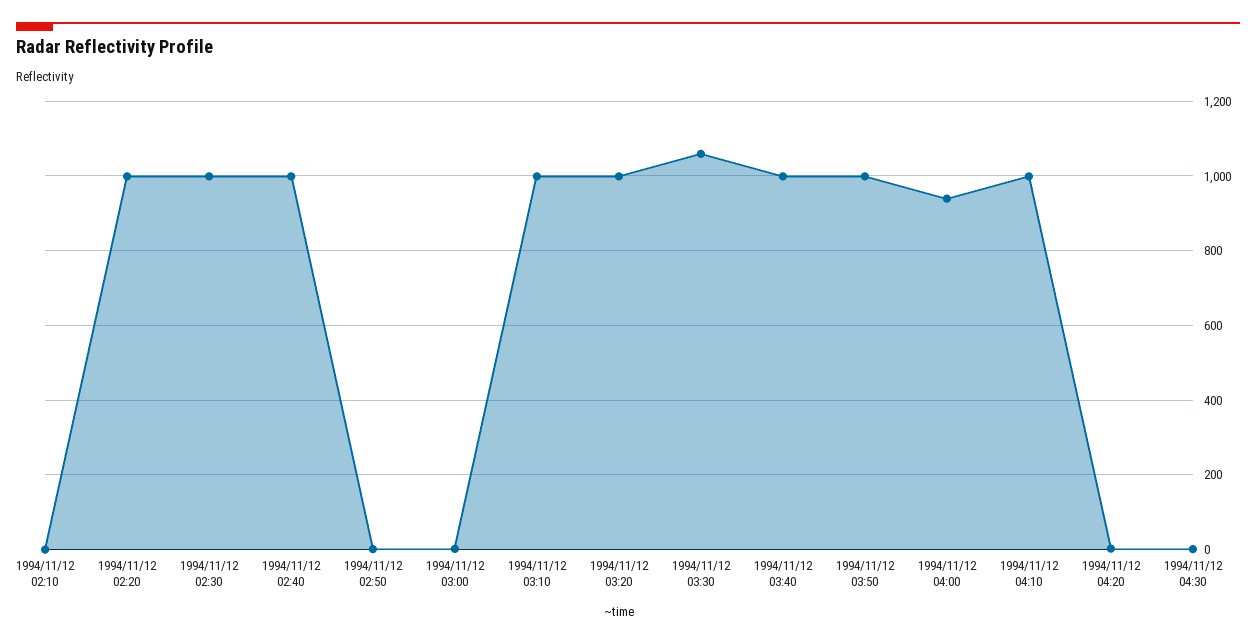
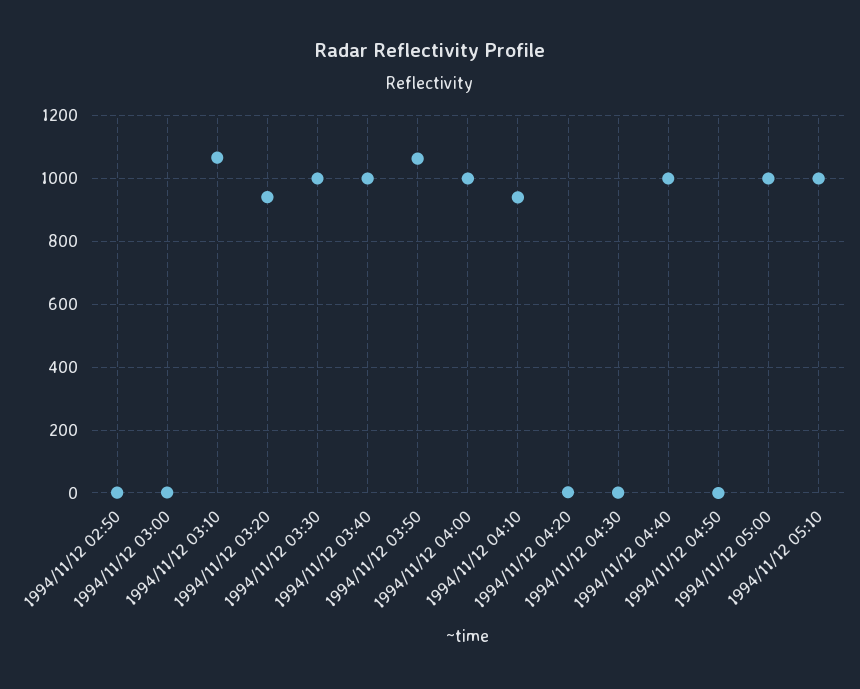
1994/11/12 02:10: 0 -> none
1994/11/12 02:20: 1000 -> none
1994/11/12 02:30: 1000 -> none
1994/11/12 02:40: 1000 -> none
1994/11/12 03:10: 1000 -> 1060
1994/11/12 03:20: 1000 -> 940
1994/11/12 03:30: 1060 -> 1000
1994/11/12 03:50: 1000 -> 1060
1994/11/12 04:00: 940 -> 1000
1994/11/12 04:10: 1000 -> 940
1994/11/12 04:40: none -> 1000
1994/11/12 04:50: none -> 0
1994/11/12 05:00: none -> 1000
1994/11/12 05:10: none -> 1000

